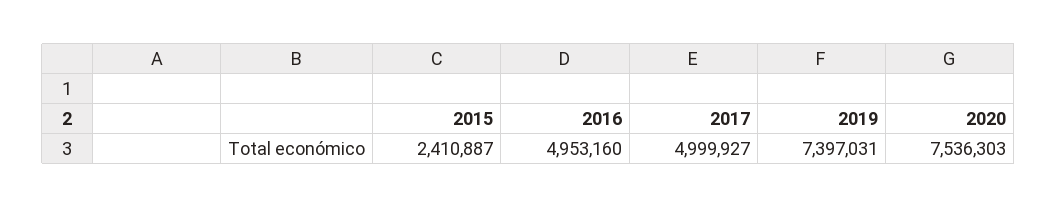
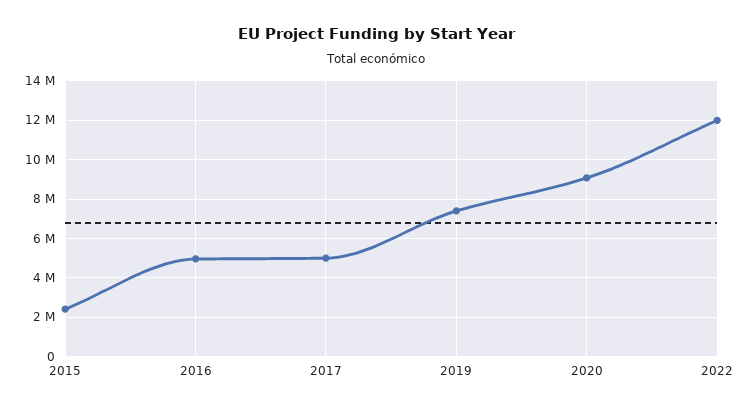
2020: 7536303 -> 9000000
2022: none -> 12000000

